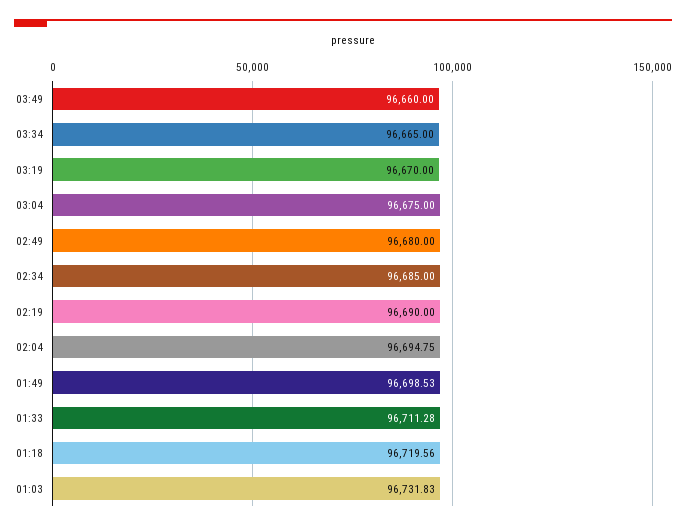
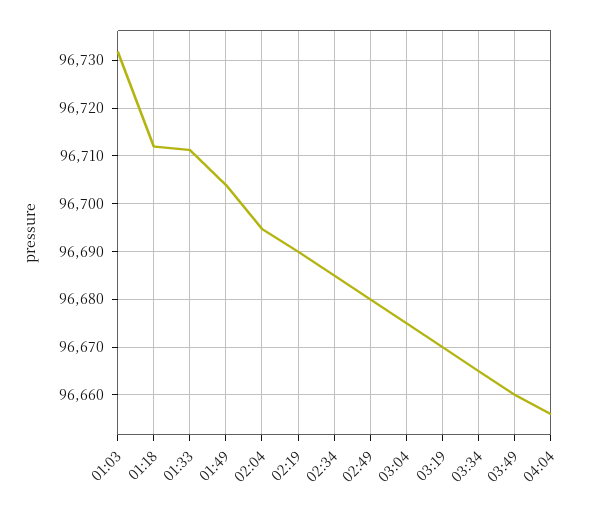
01:49: 96698.53 -> 96704
01:18: 96719.56 -> 96712
04:04: none -> 96656

